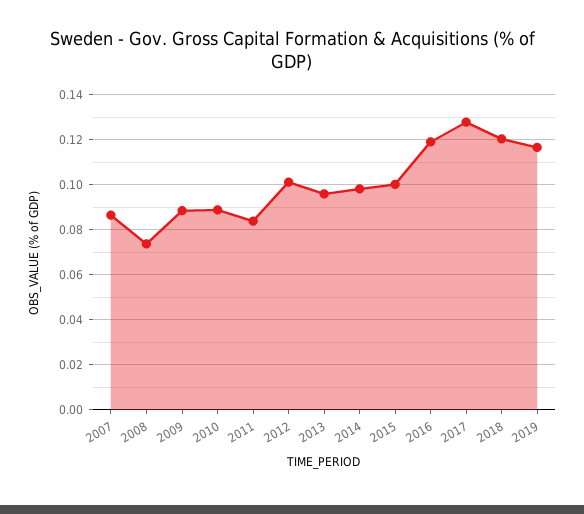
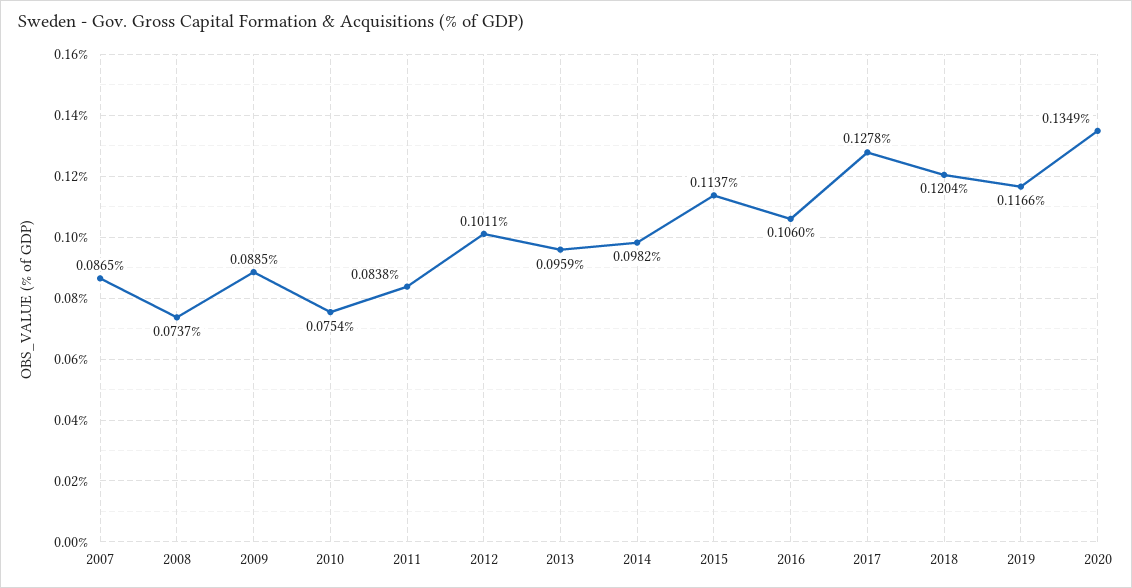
2010: 0.09 -> 0.0754
2015: 0.1 -> 0.1137
2016: 0.12 -> 0.106
2020: none -> 0.1349

